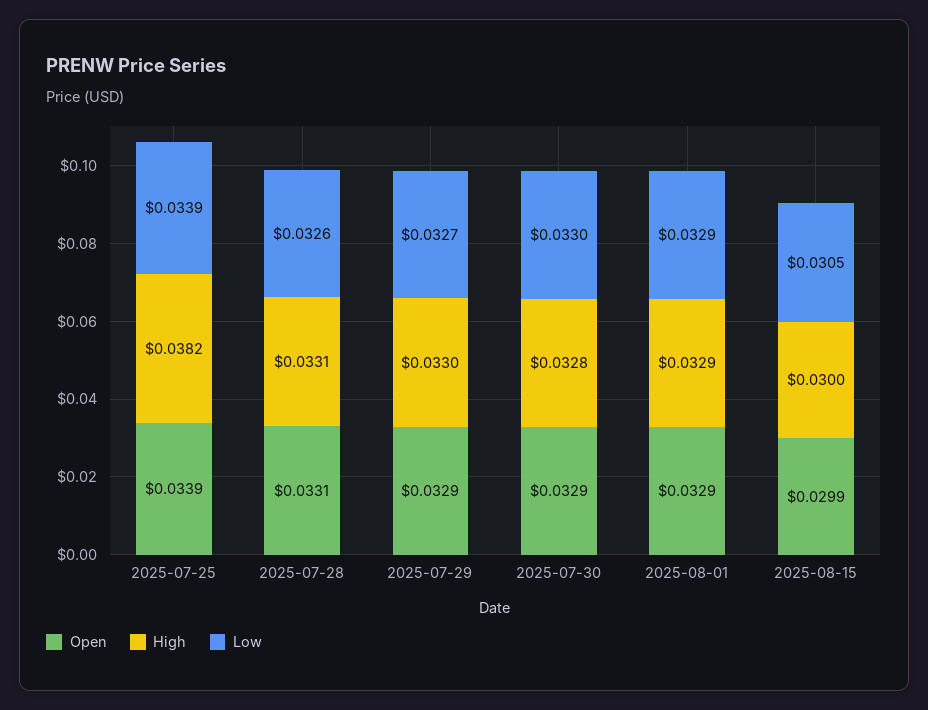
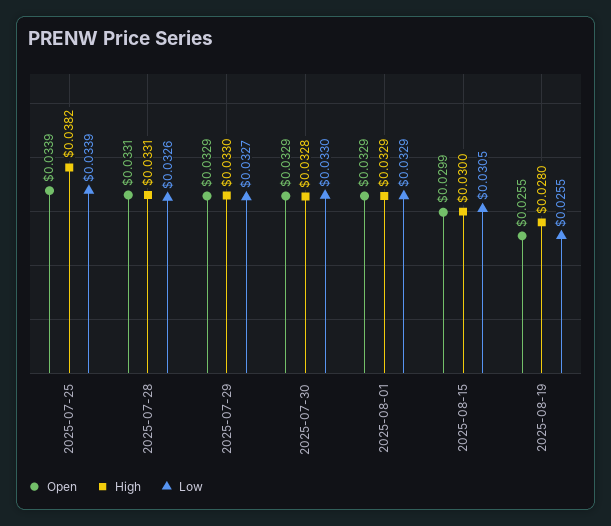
Open, 2025-08-19: none -> 0.0255
High, 2025-08-19: none -> 0.028
Low, 2025-08-19: none -> 0.0255

